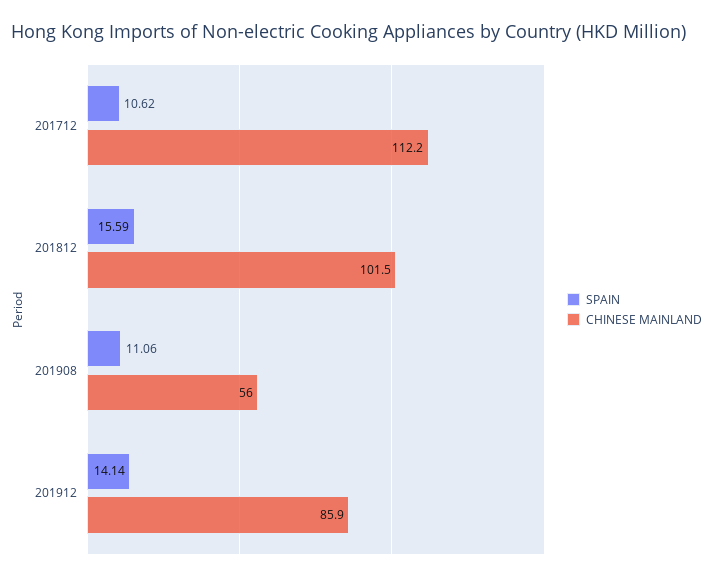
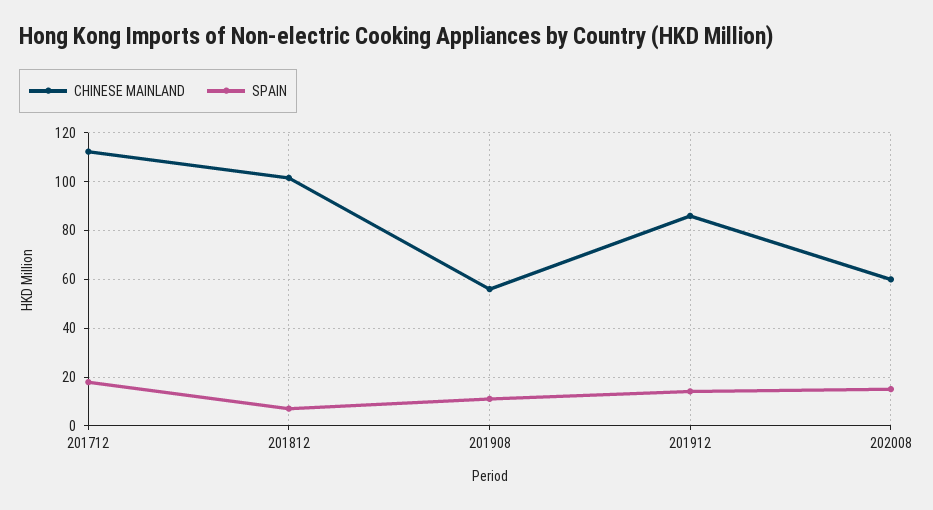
SPAIN, 201712: 10.62 -> 17.5
SPAIN, 201812: 15.59 -> 7.5
CHINESE MAINLAND, 202008: none -> 60
SPAIN, 202008: none -> 15

